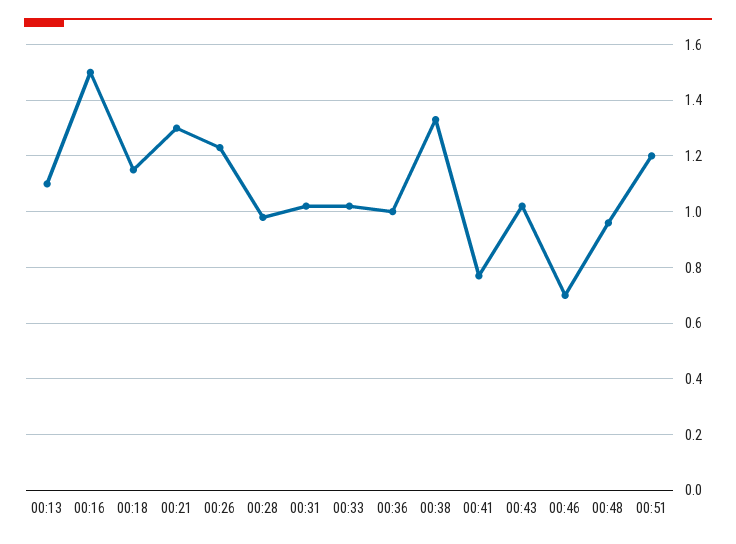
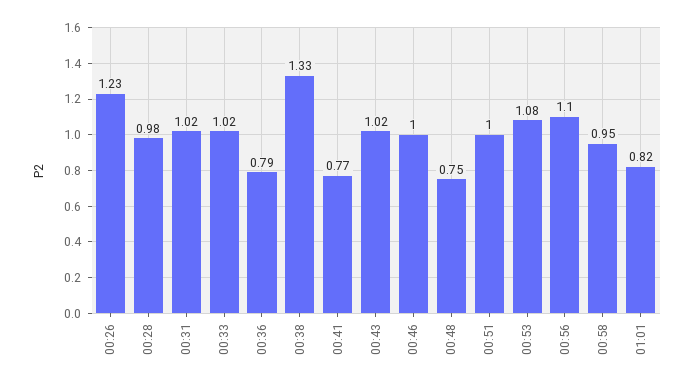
00:13: 1.1 -> none
00:16: 1.5 -> none
00:18: 1.15 -> none
00:21: 1.3 -> none
00:36: 1 -> 0.79
00:46: 0.7 -> 1
00:48: 0.95 -> 0.75
00:51: 1.2 -> 1
00:53: none -> 1.08
00:56: none -> 1.1
00:58: none -> 0.95
01:01: none -> 0.82

